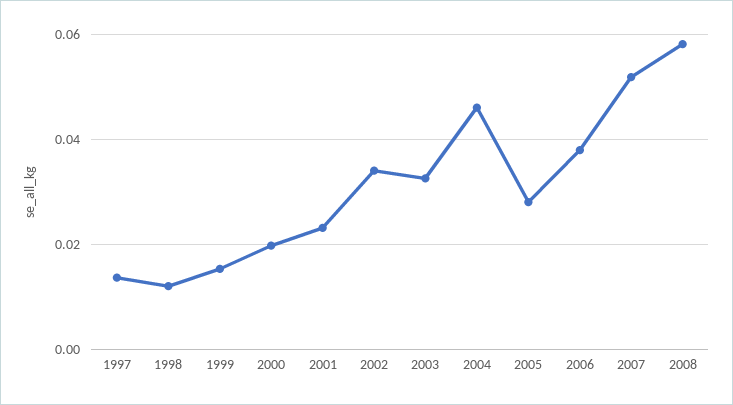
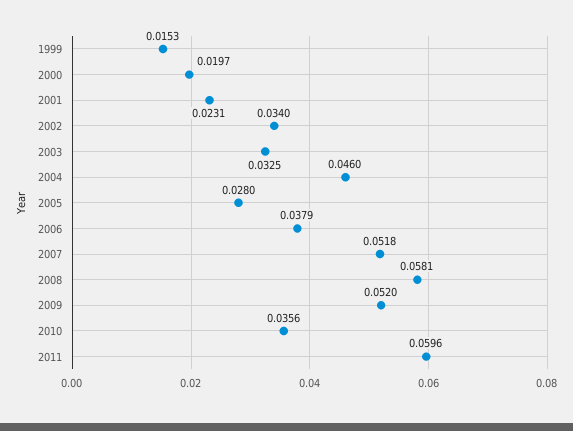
1997: 0.014 -> none
1998: 0.012 -> none
2009: none -> 0.052
2010: none -> 0.0356
2011: none -> 0.0596

